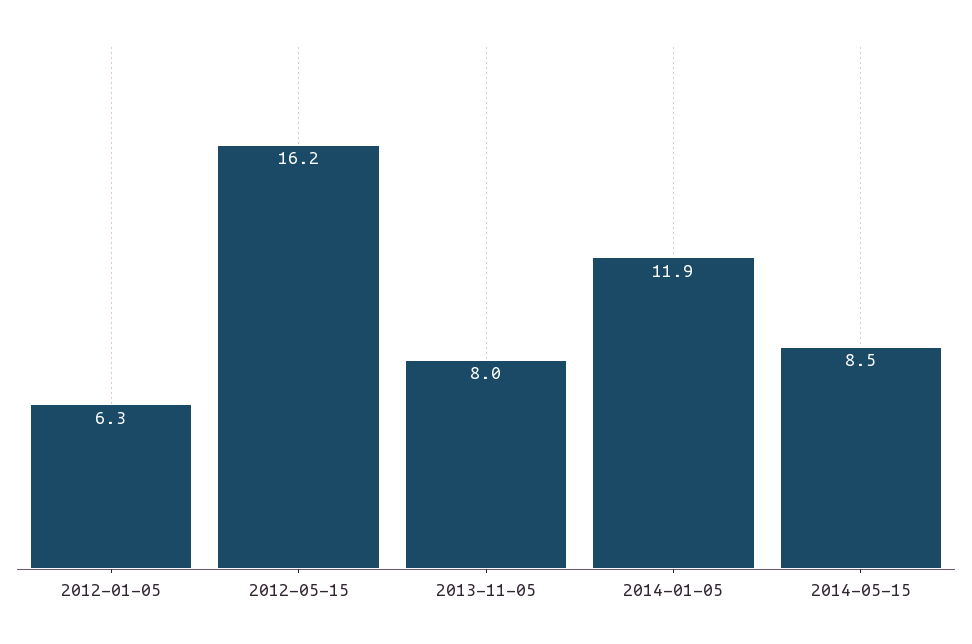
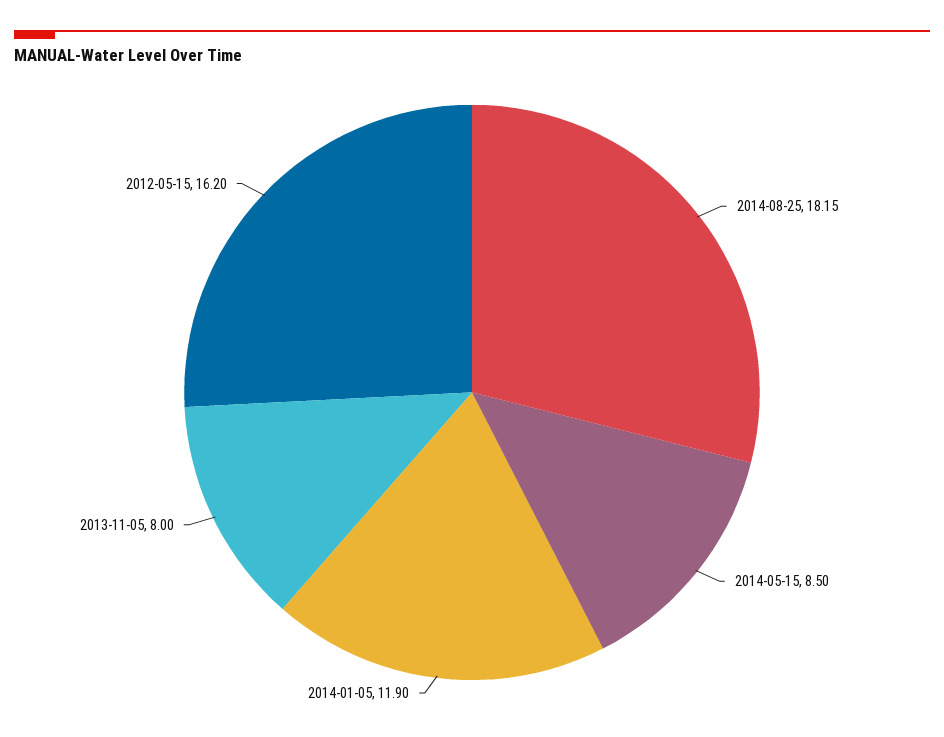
2012-01-05: 6.3 -> none
2014-08-25: none -> 18.15

